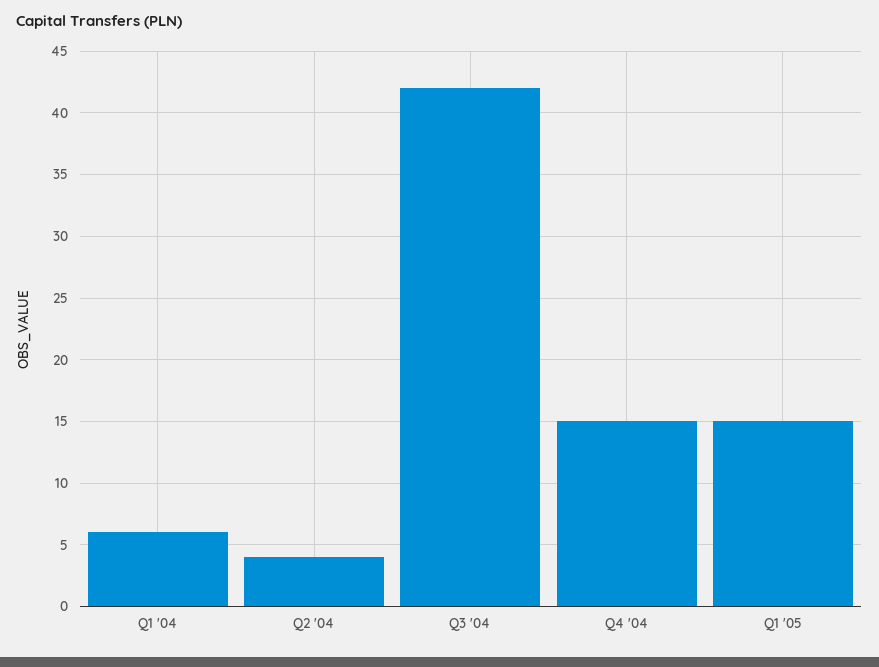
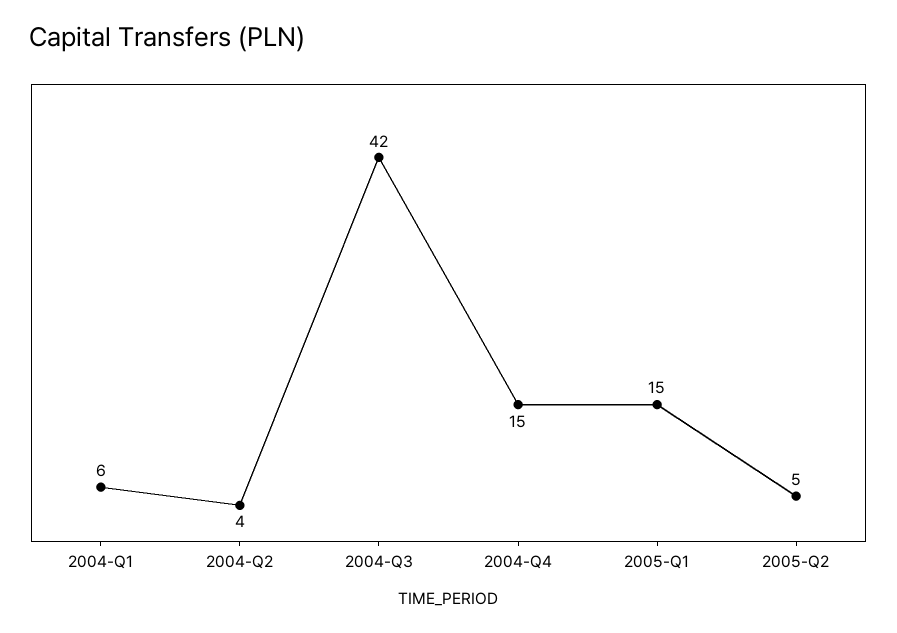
2005-Q2: none -> 5

